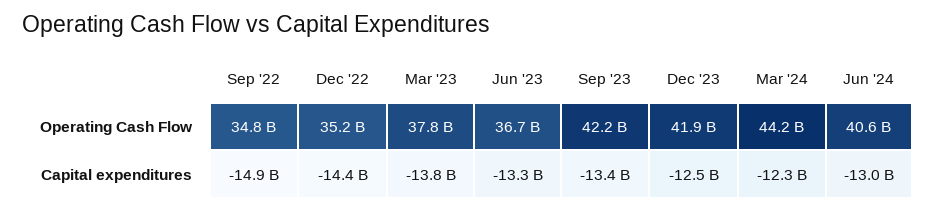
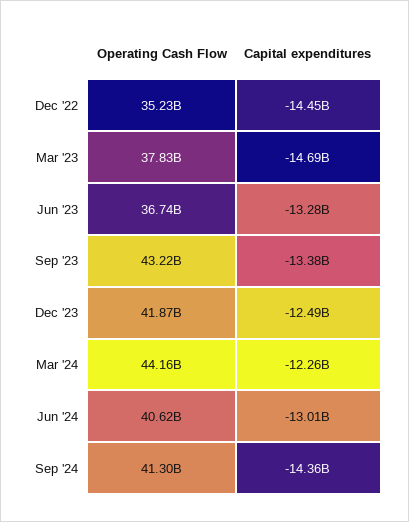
Sep '22, Operating Cash Flow: 34800000000 -> none
Sep '23, Operating Cash Flow: 42200000000 -> 43220000000
Sep '22, Capital expenditures: -14900000000 -> none
Mar '23, Capital expenditures: -13800000000 -> -14690000000
Sep '24, Operating Cash Flow: none -> 41300000000
Sep '24, Capital expenditures: none -> -14360000000

